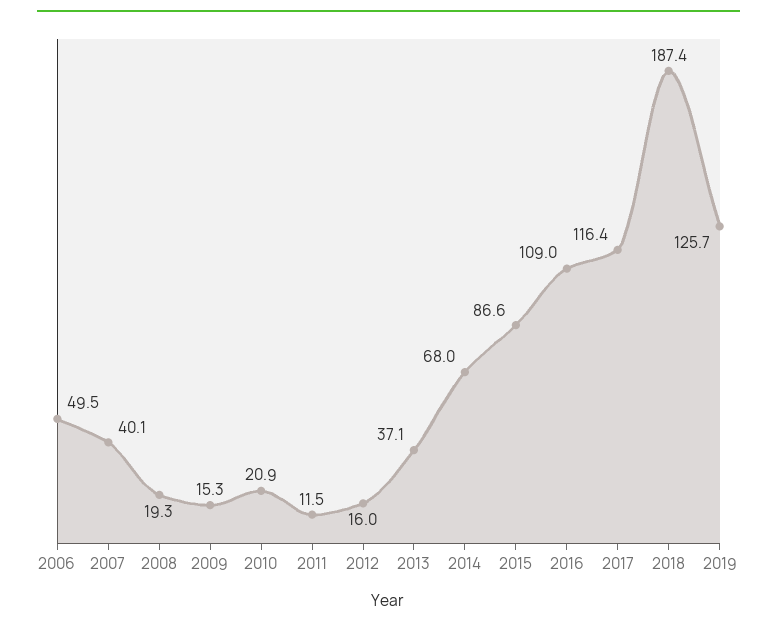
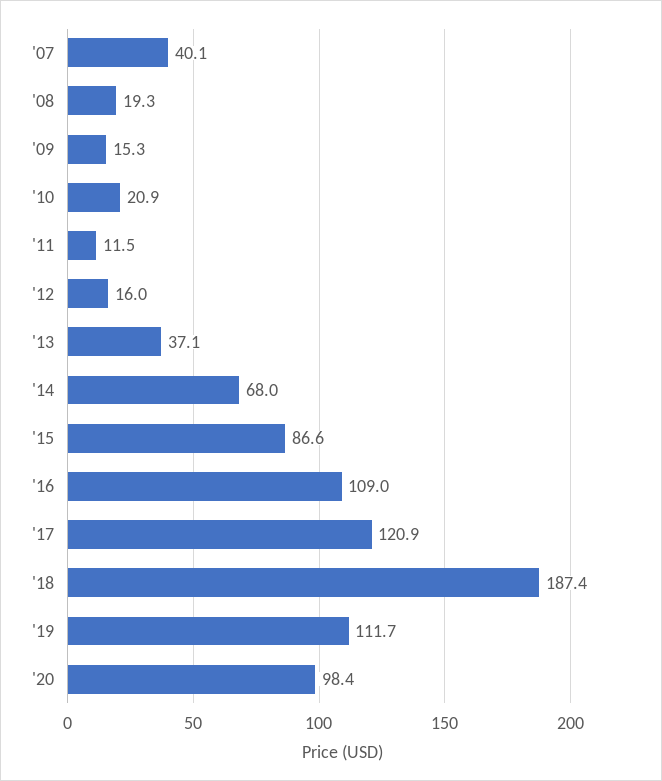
2006: 49.5 -> none
2017: 116.4 -> 120.9
2019: 125.7 -> 111.7
'20: none -> 98.4

